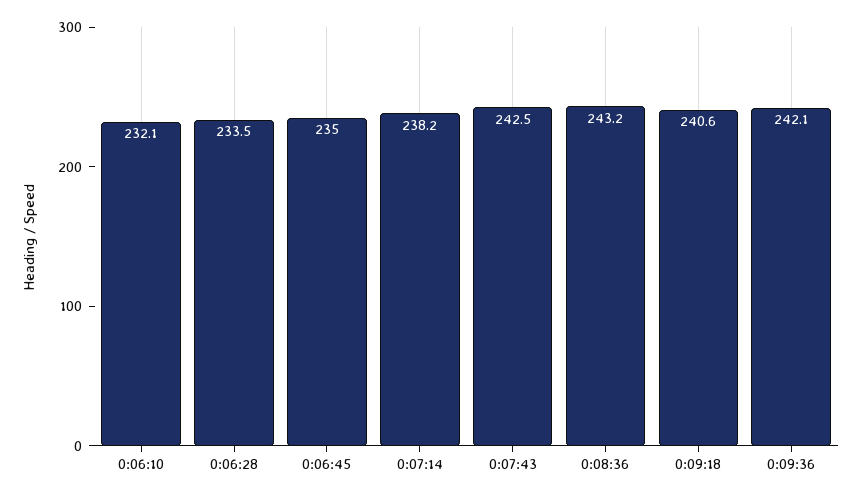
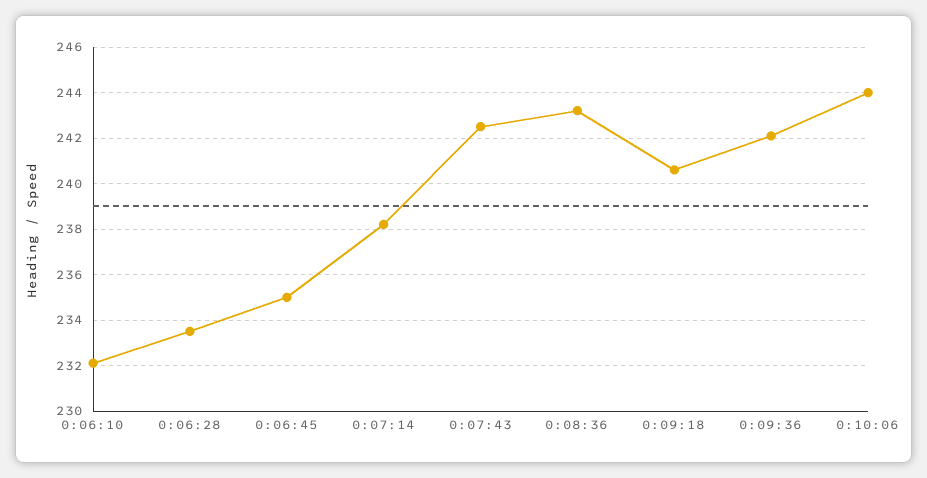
0:10:06: none -> 244

